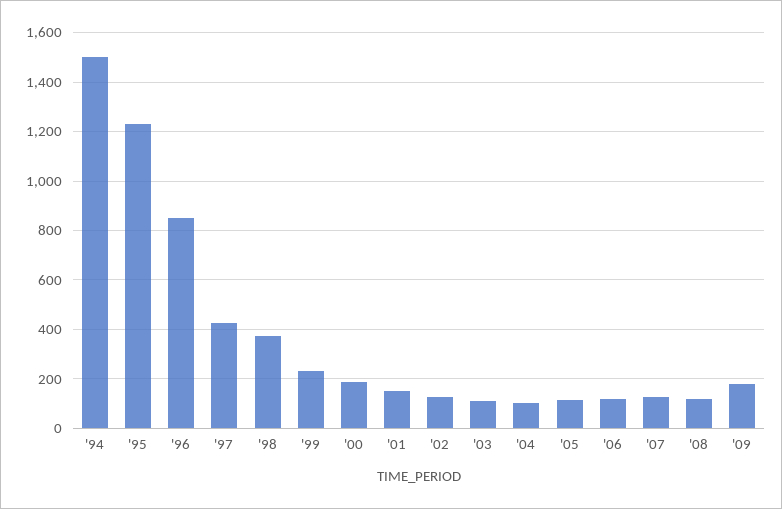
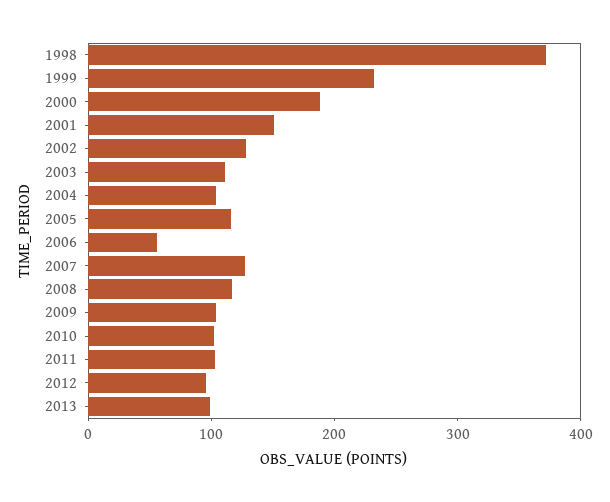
'94: 1500 -> none
'95: 1225 -> none
'96: 850 -> none
'97: 425 -> none
'06: 125 -> 60
'09: 175 -> 100
2010: none -> 100
2011: none -> 100
2012: none -> 100
2013: none -> 100

